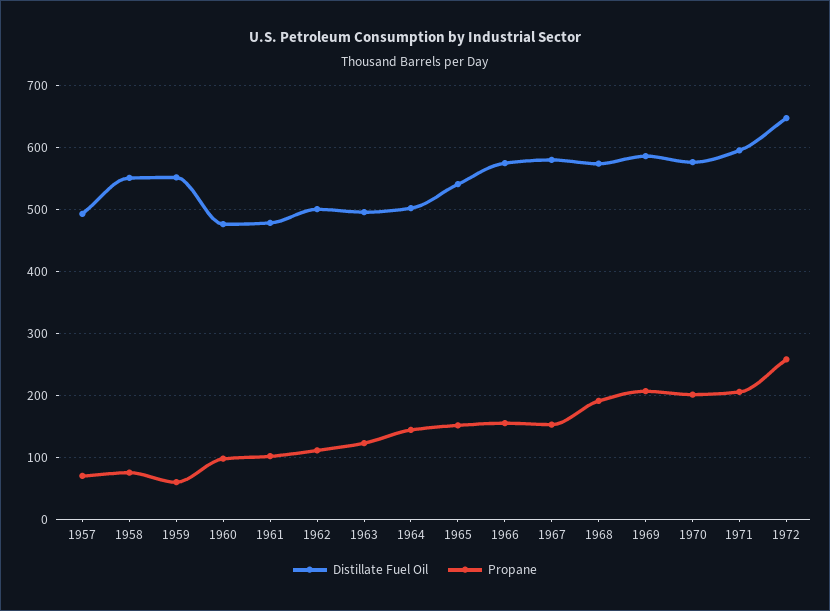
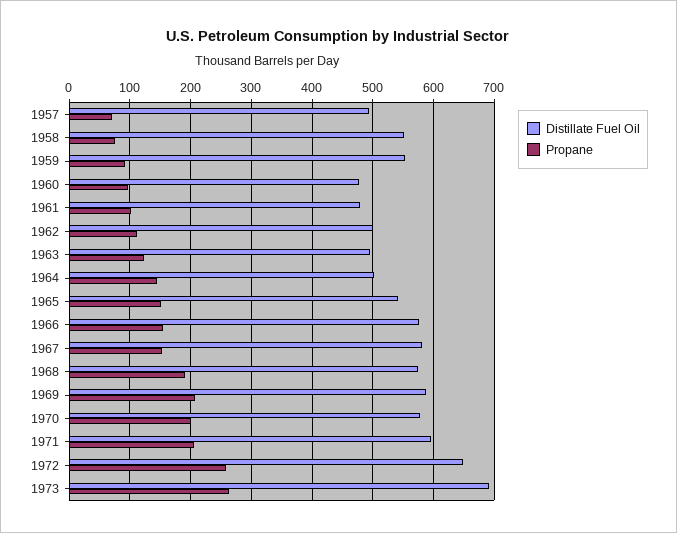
Propane, 1959: 60 -> 90
Distillate Fuel Oil, 1973: none -> 690
Propane, 1973: none -> 260

